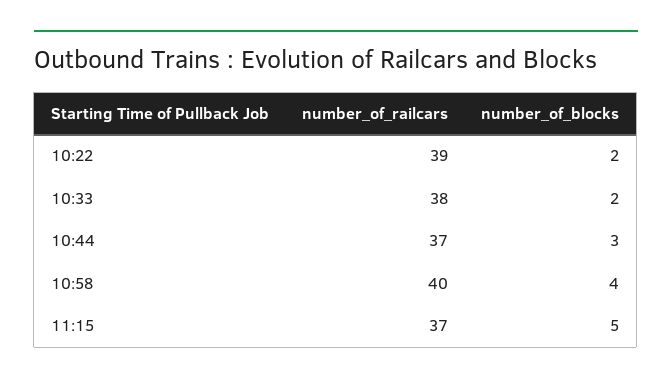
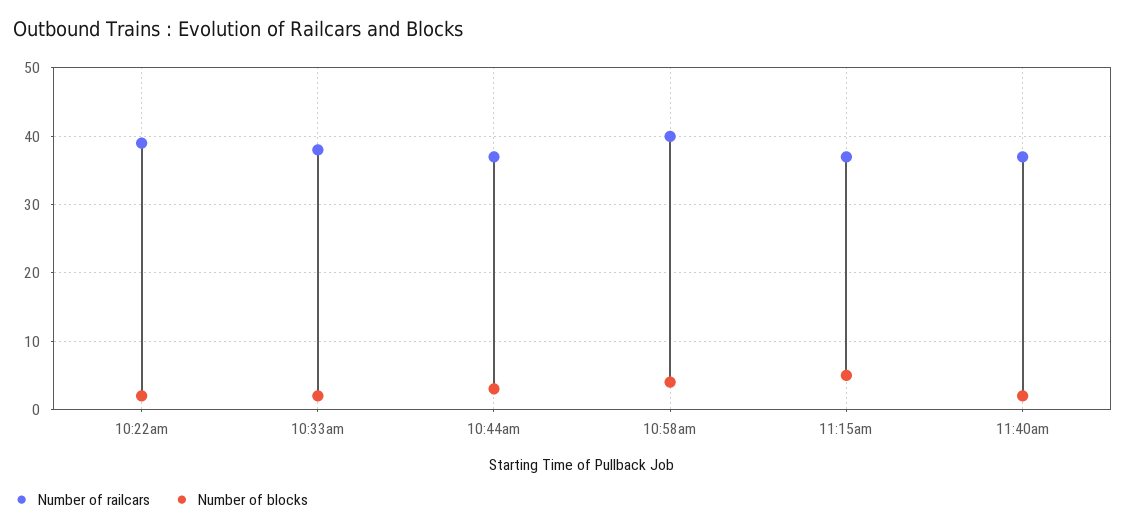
number_of_railcars, 11:40am: none -> 37
number_of_blocks, 11:40am: none -> 2

